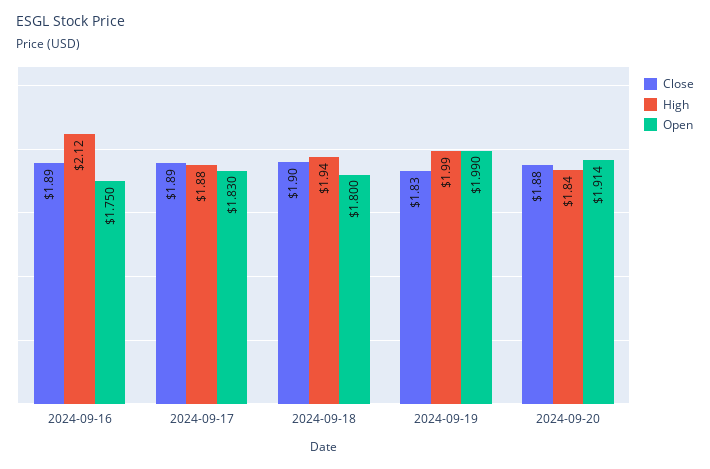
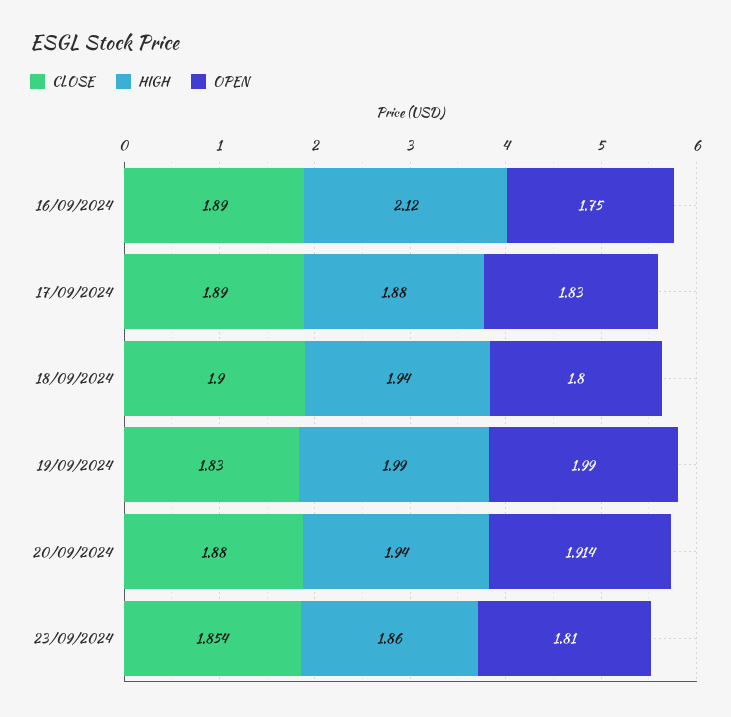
High, 2024-09-20: 1.84 -> 1.94
Close, 23/09/2024: none -> 1.854
High, 23/09/2024: none -> 1.86
Open, 23/09/2024: none -> 1.81

